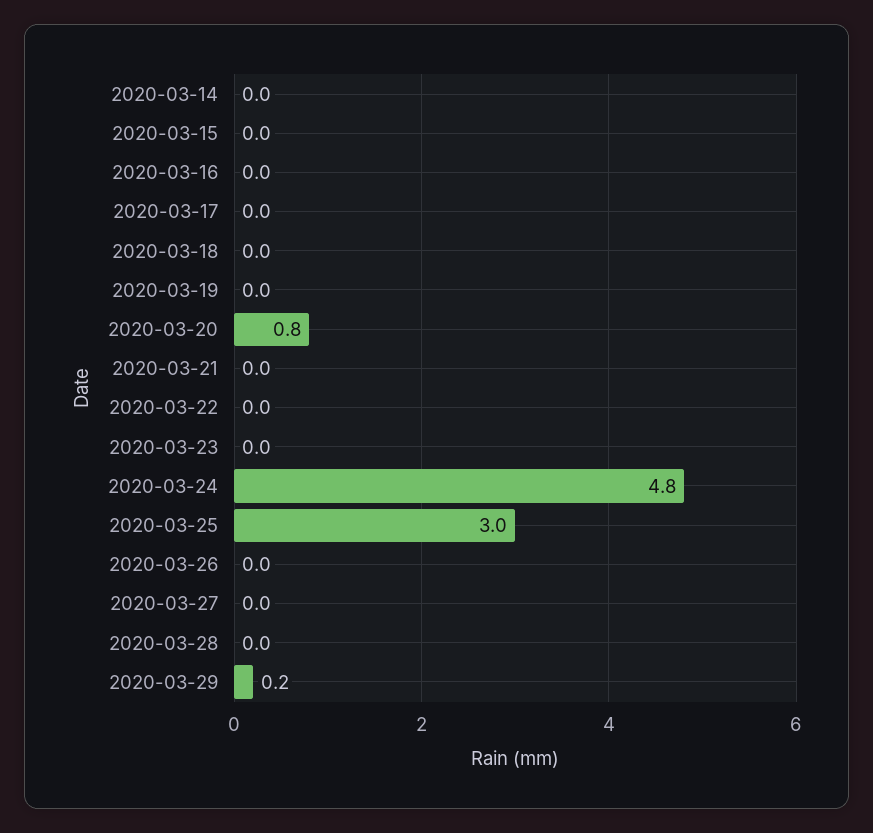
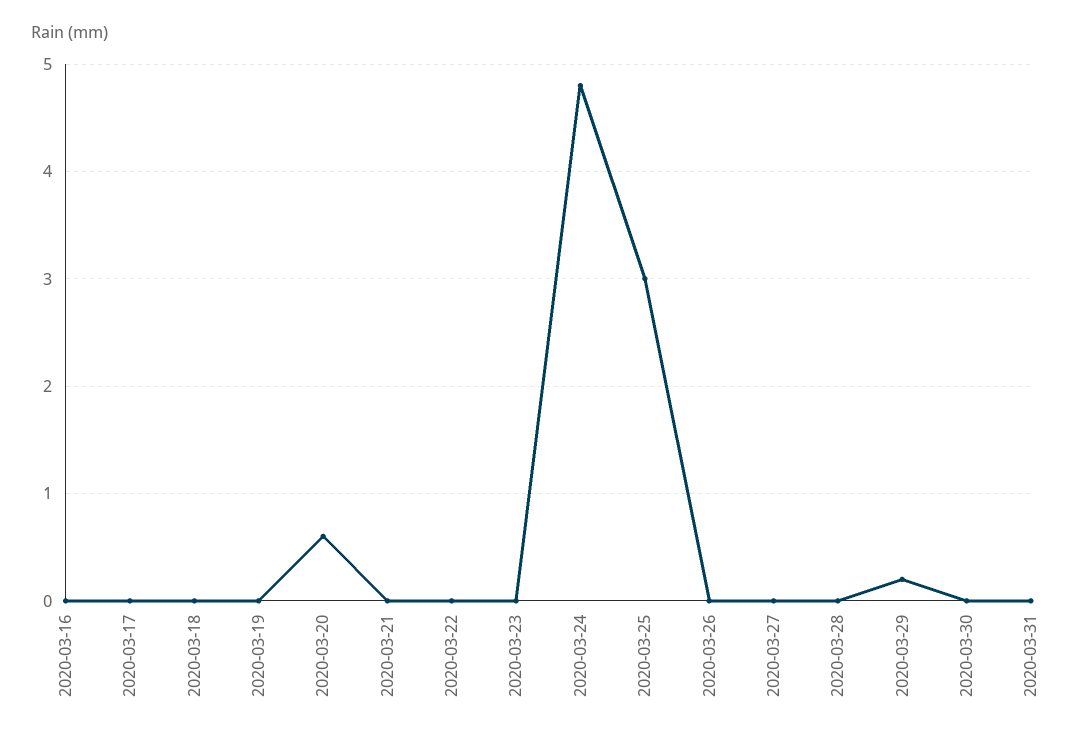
2020-03-14: 0 -> none
2020-03-15: 0 -> none
2020-03-20: 0.8 -> 0.6
2020-03-30: none -> 0
2020-03-31: none -> 0

